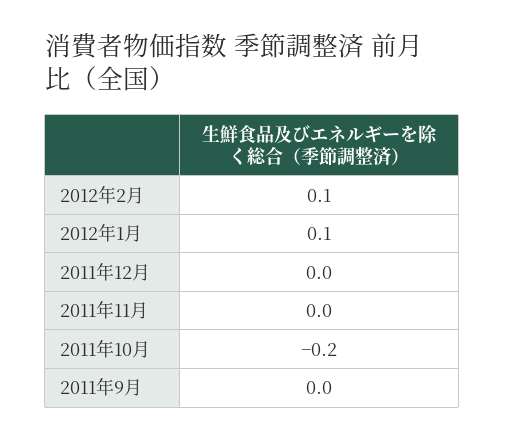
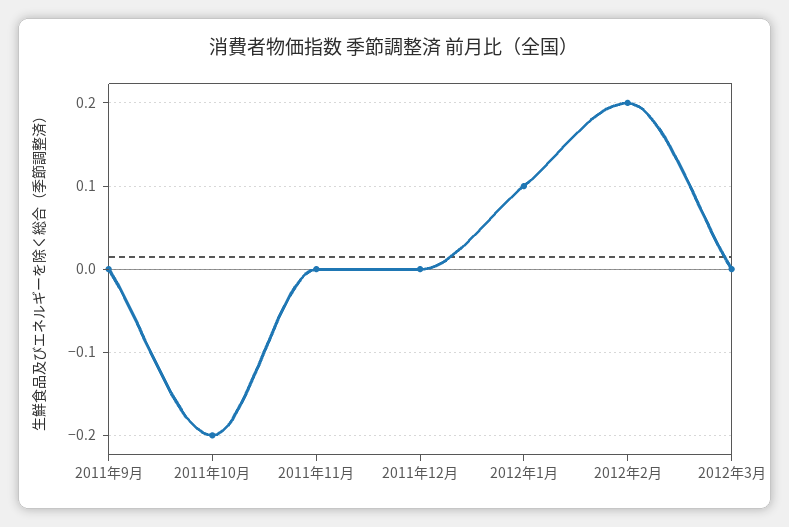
2012年2月: 0.1 -> 0.2
2012年3月: none -> 0

